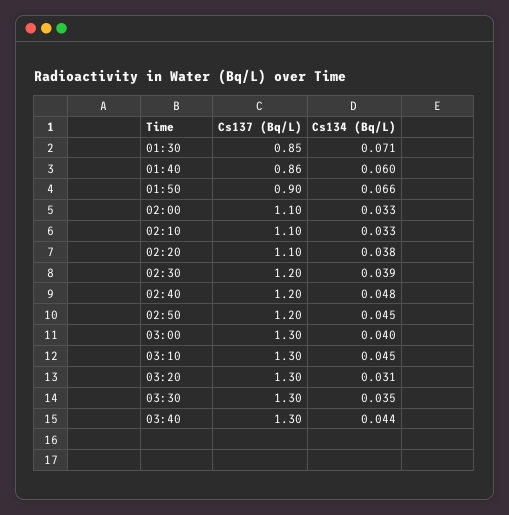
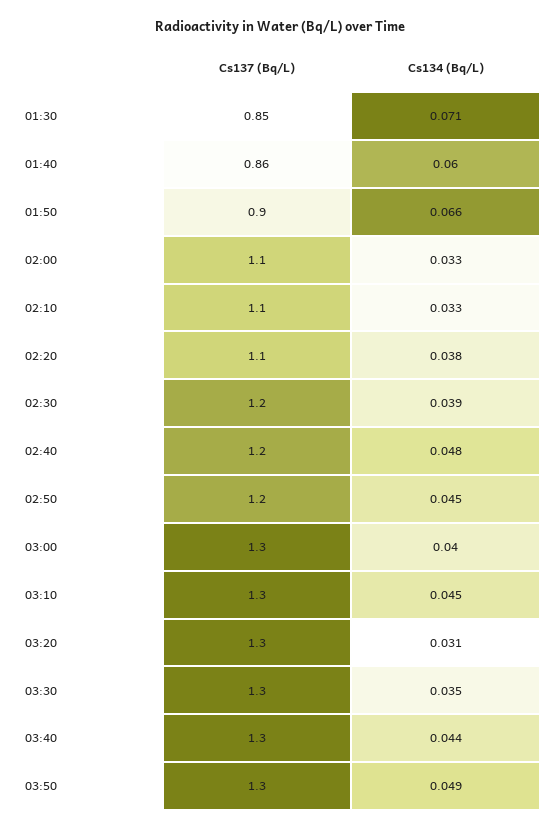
Cs137 (Bq/L), 03:50: none -> 1.3
Cs134 (Bq/L), 03:50: none -> 0.049

